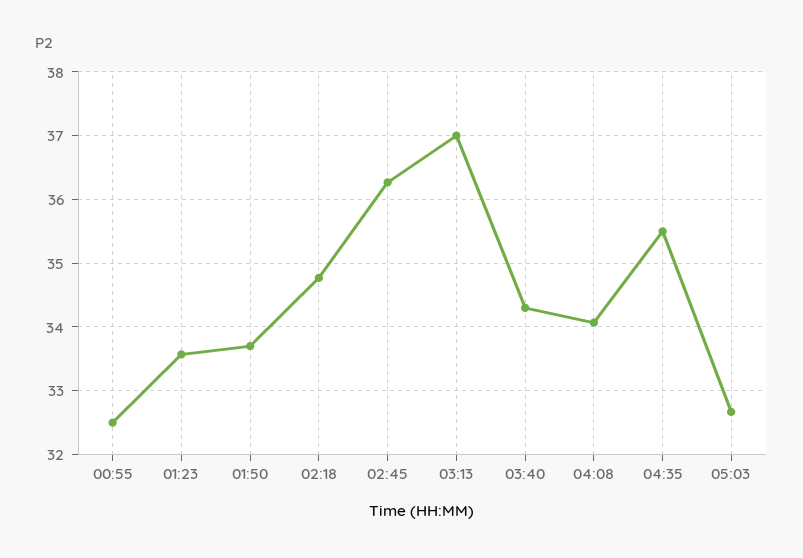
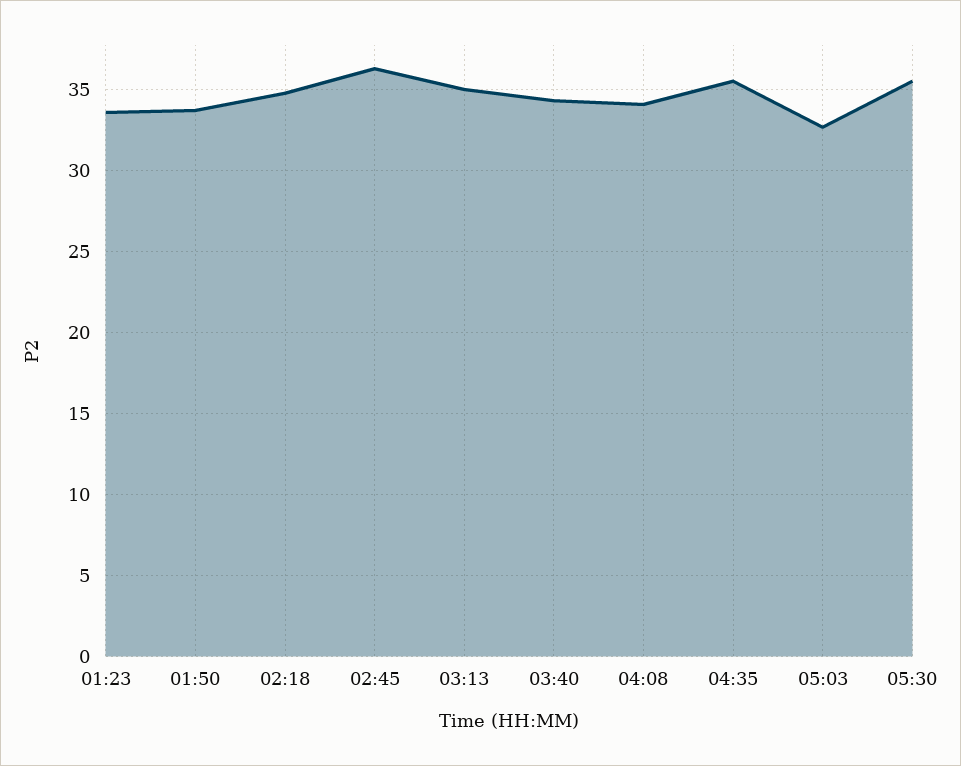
00:55: 32.5 -> none
03:13: 37 -> 35
05:30: none -> 35.5

